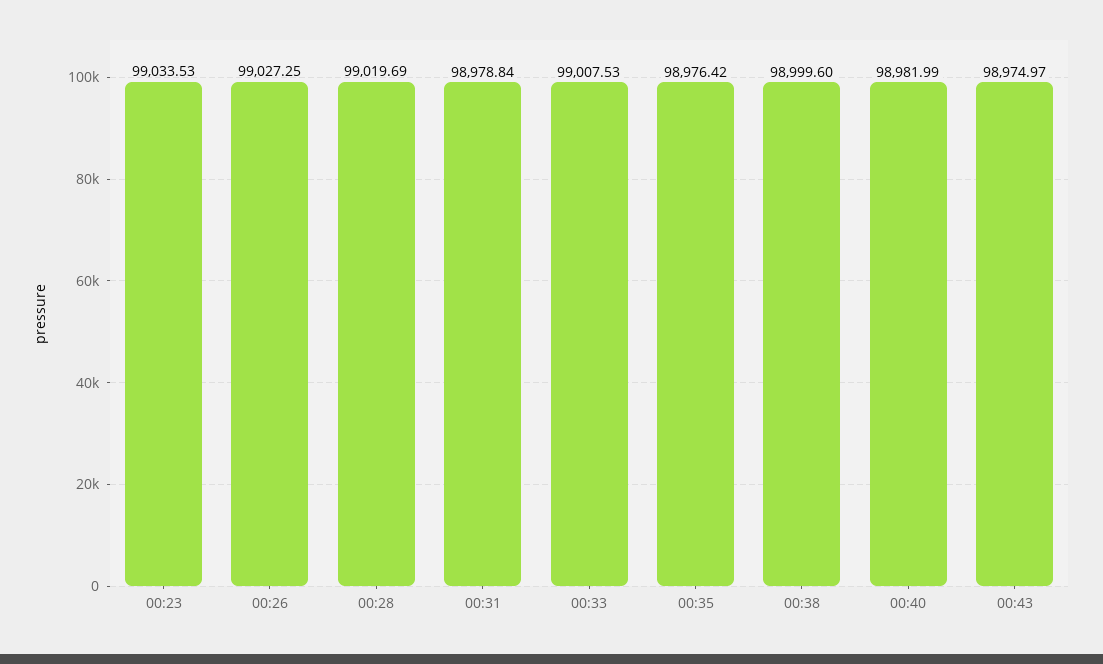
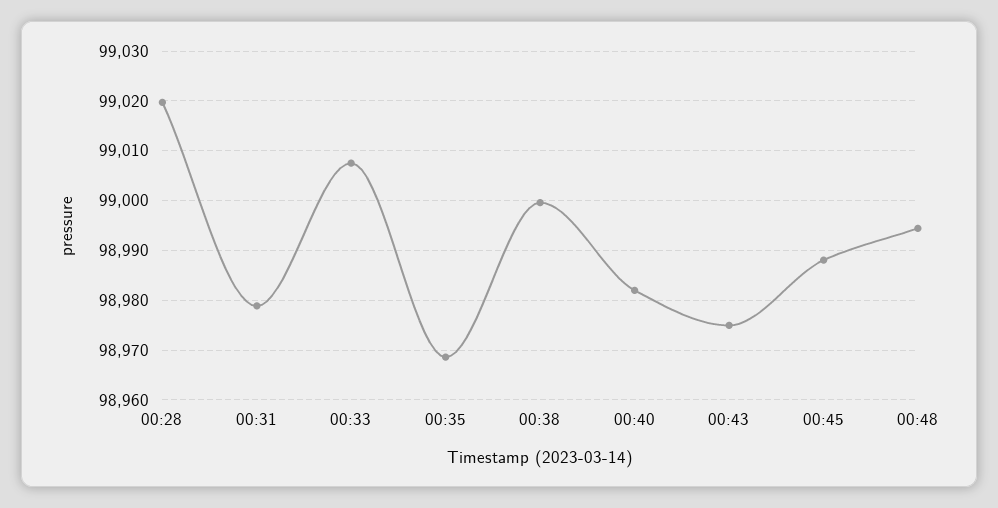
00:23: 99033.53 -> none
00:26: 99027.25 -> none
00:35: 98976.42 -> 98968
00:45: none -> 98988
00:48: none -> 98994

